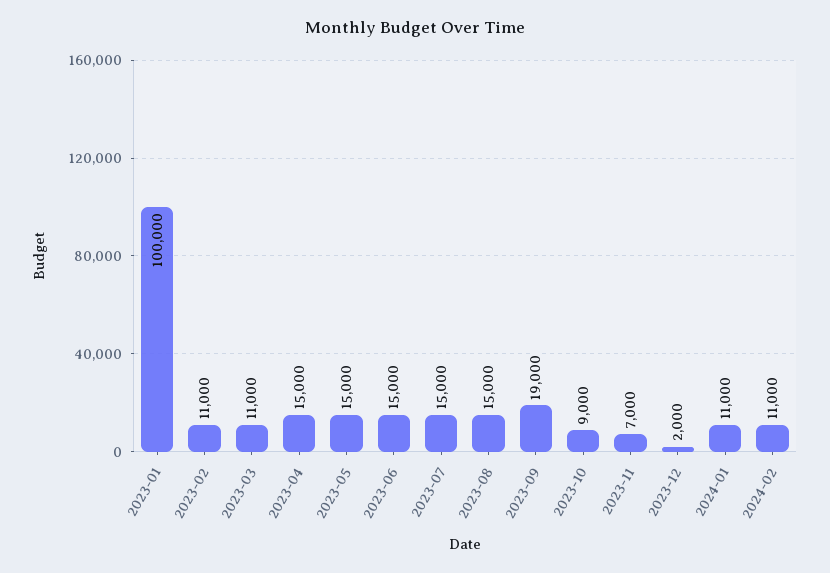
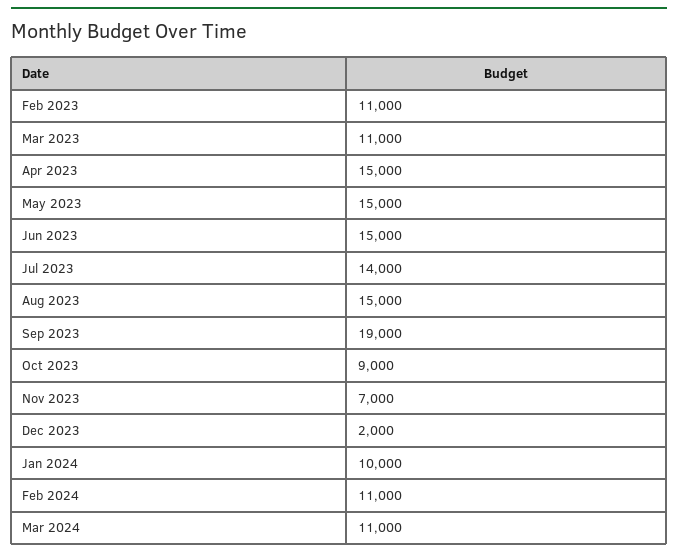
2023-01: 100000 -> none
2023-07: 15000 -> 14000
2024-01: 11000 -> 10000
Mar 2024: none -> 11000

